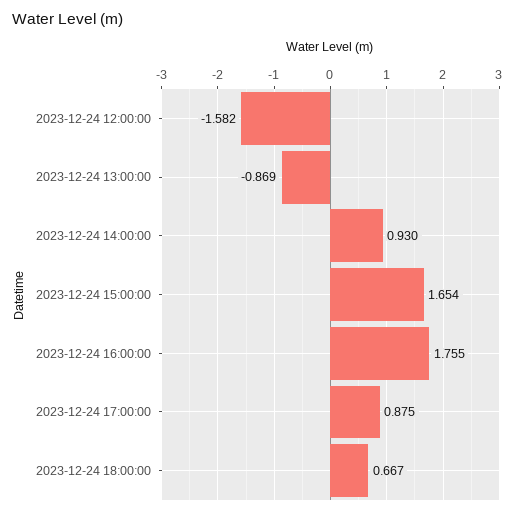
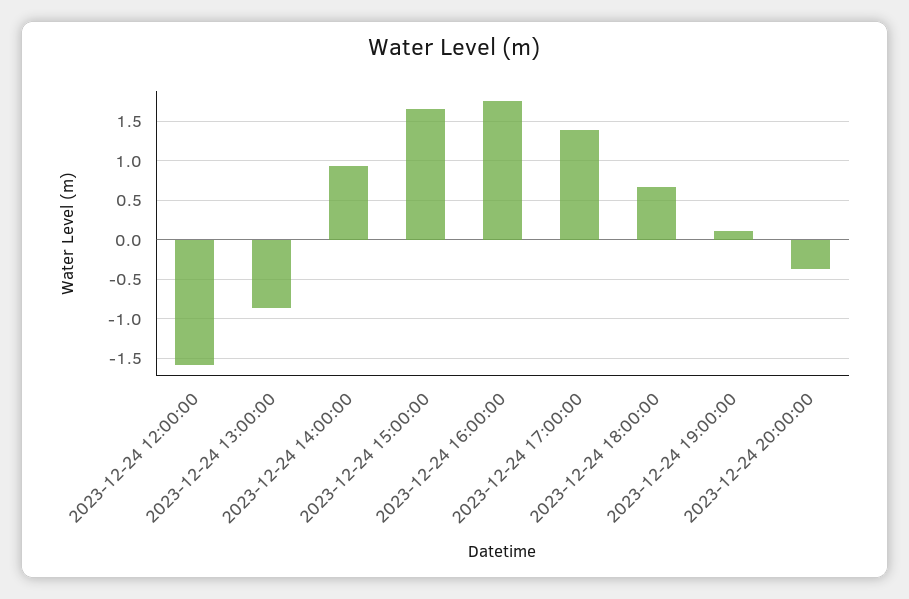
2023-12-24 17:00:00: 0.875 -> 1.4
2023-12-24 19:00:00: none -> 0.1
2023-12-24 20:00:00: none -> -0.4

